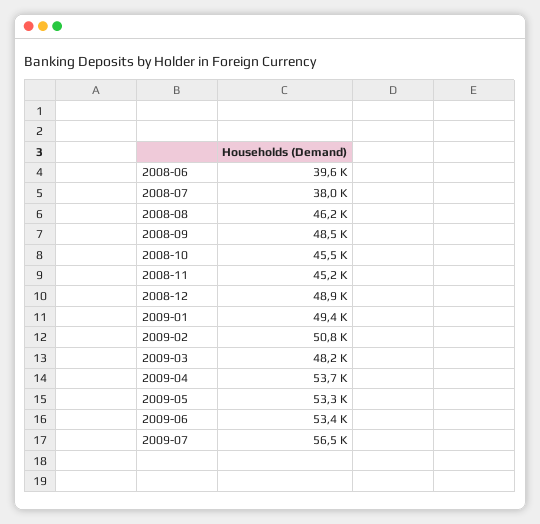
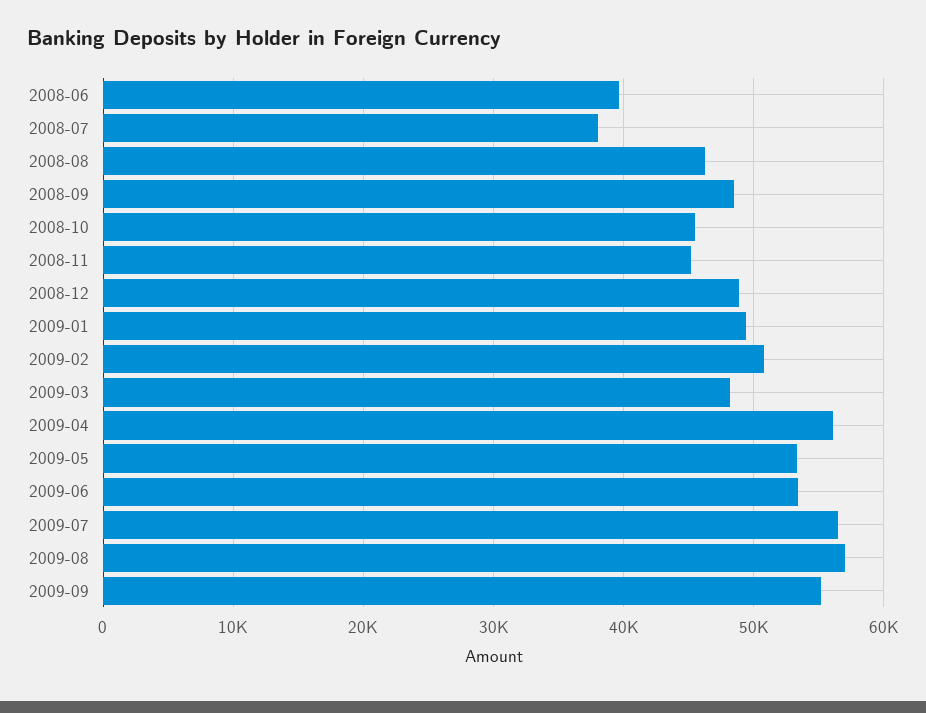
2009-04: 53700 -> 56000
2009-08: none -> 57000
2009-09: none -> 55000

